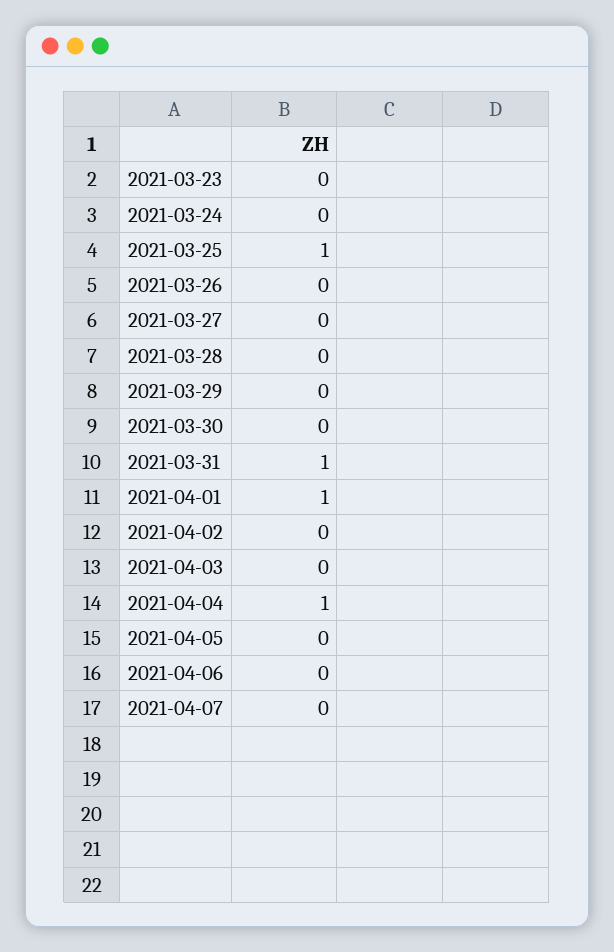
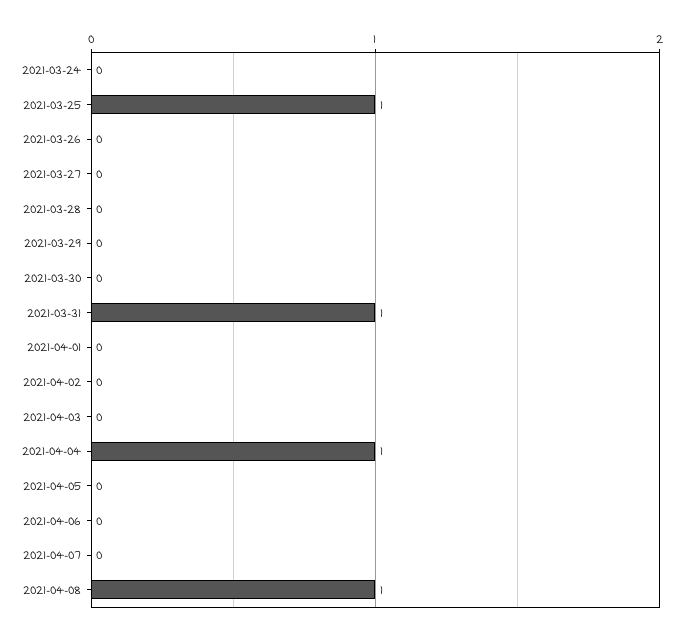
2021-03-23: 0 -> none
2021-04-01: 1 -> 0
2021-04-08: none -> 1

